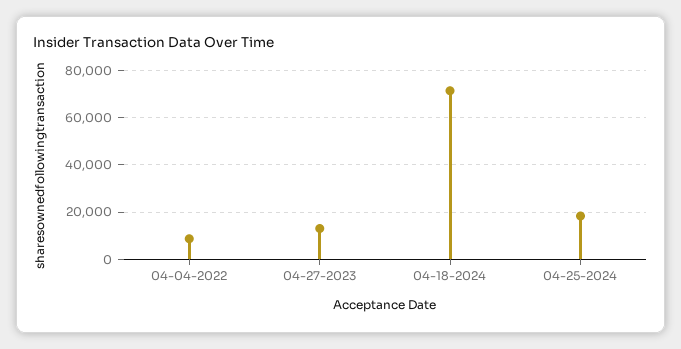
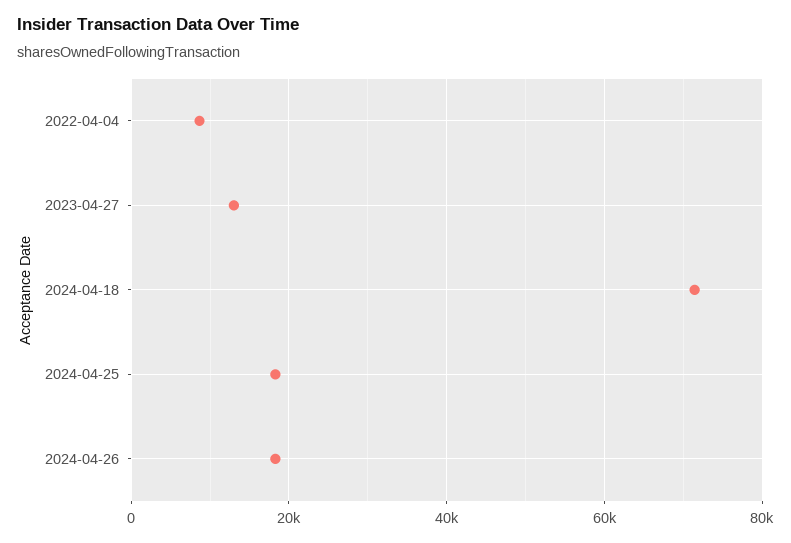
2024-04-26: none -> 18000

